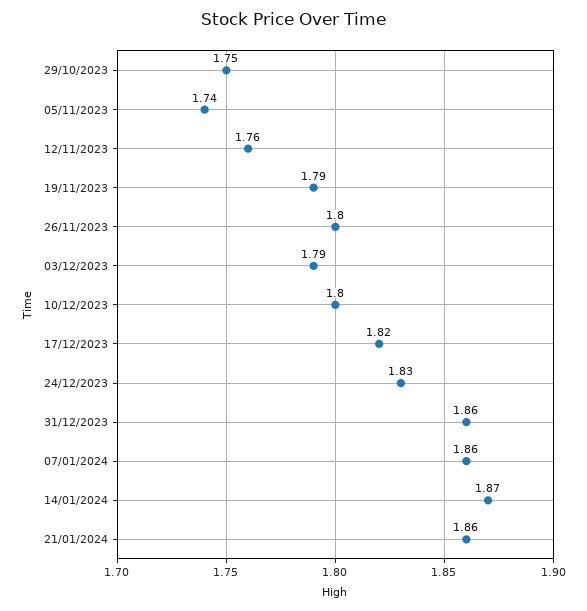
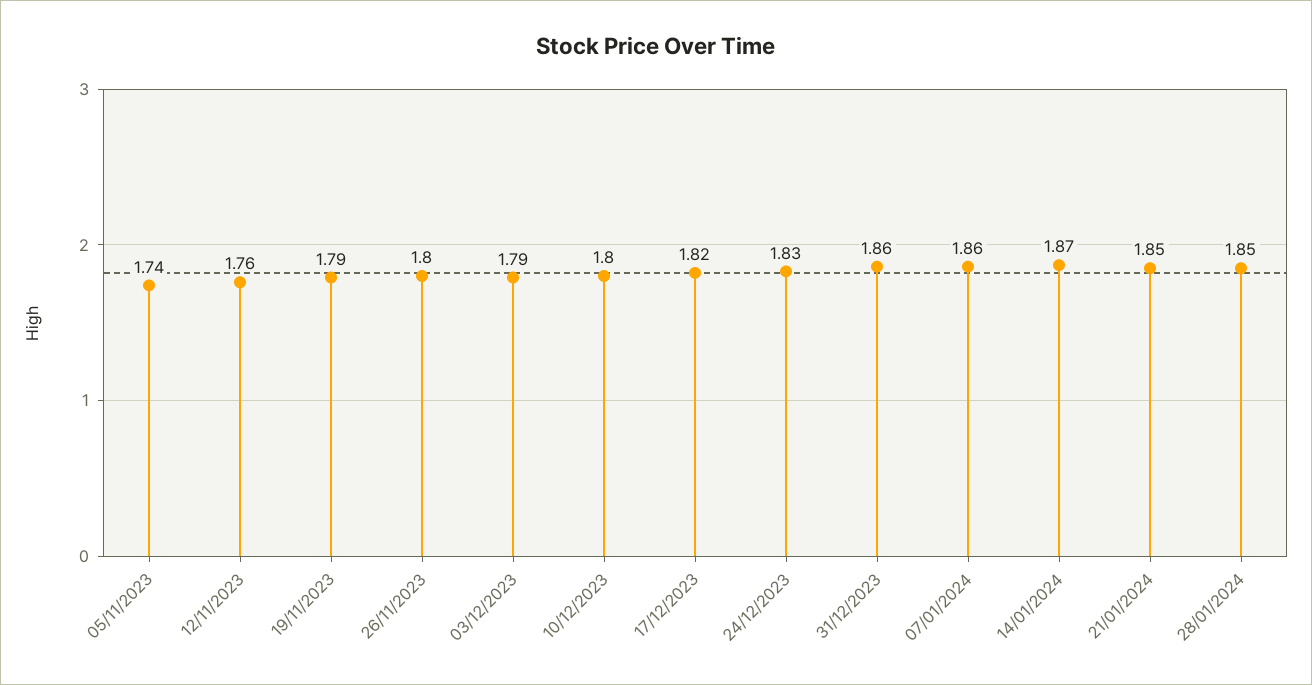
29/10/2023: 1.75 -> none
21/01/2024: 1.86 -> 1.85
28/01/2024: none -> 1.85

